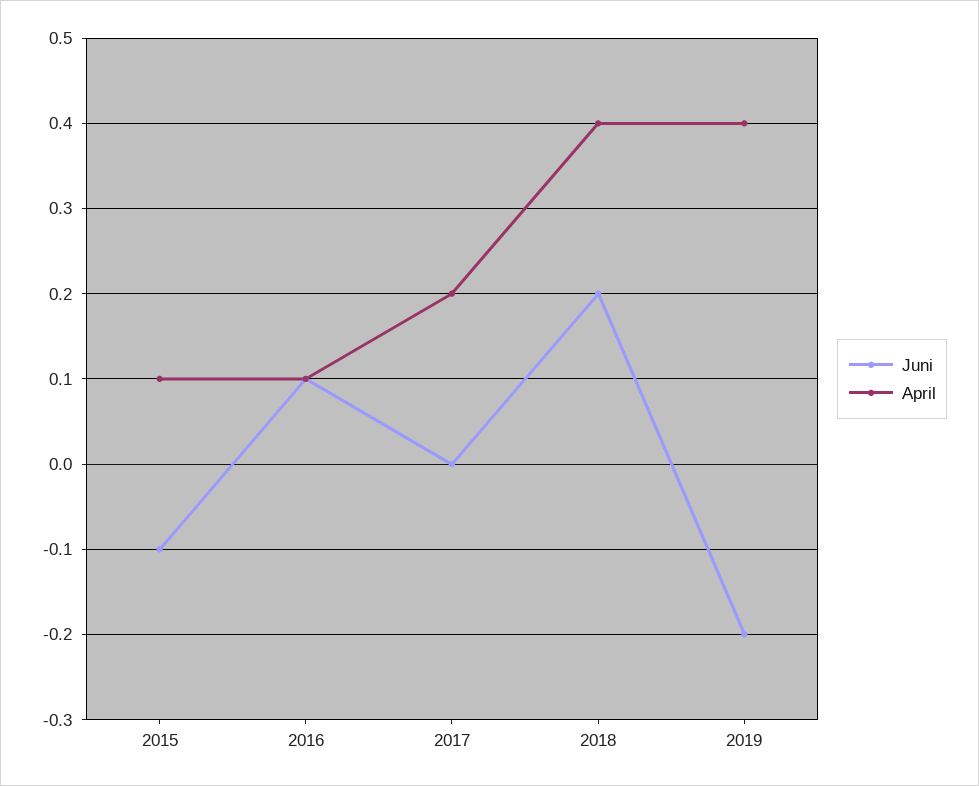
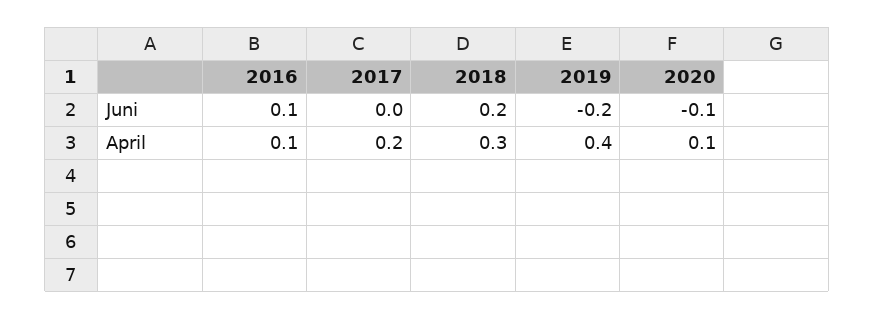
Juni, 2015: -0.1 -> none
April, 2015: 0.1 -> none
April, 2018: 0.4 -> 0.3
Juni, 2020: none -> -0.1
April, 2020: none -> 0.1

